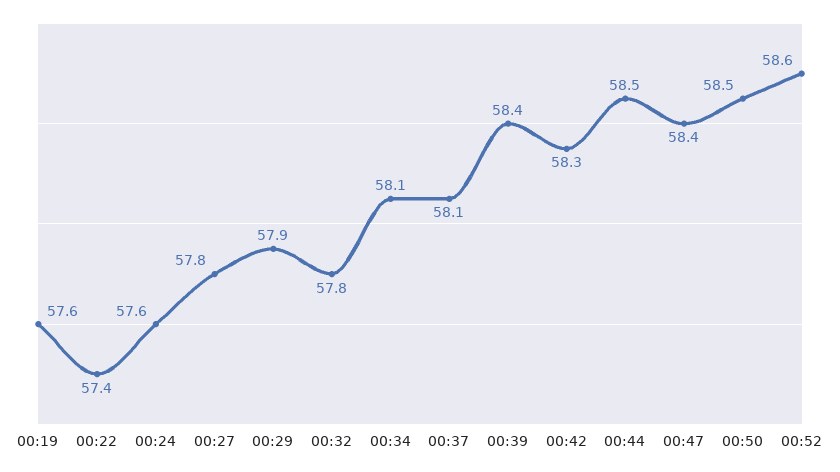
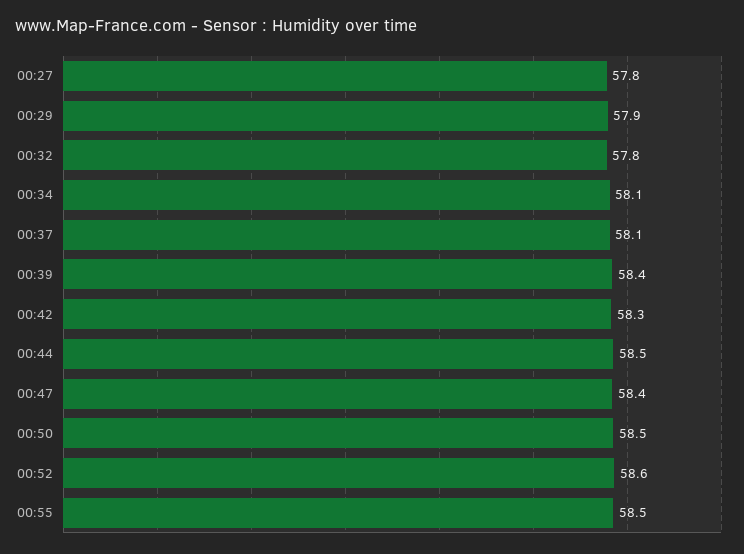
00:19: 57.6 -> none
00:22: 57.4 -> none
00:24: 57.6 -> none
00:55: none -> 58.5

